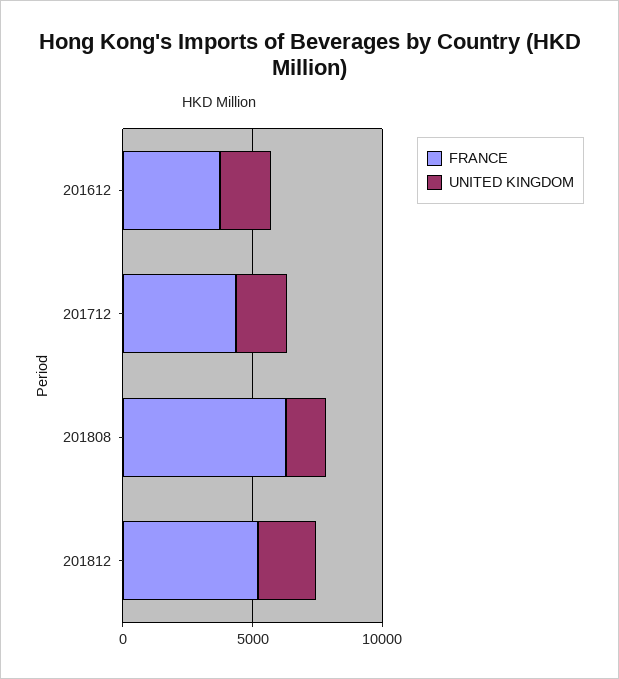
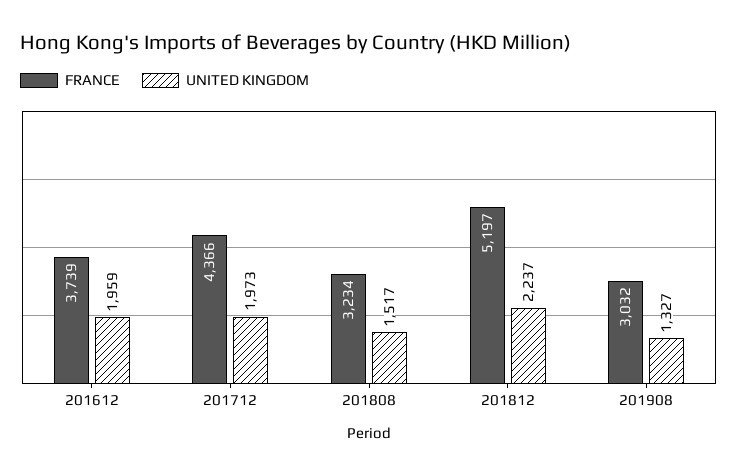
FRANCE, 201808: 6000 -> 3234
FRANCE, 201908: none -> 3032
UNITED KINGDOM, 201908: none -> 1327

